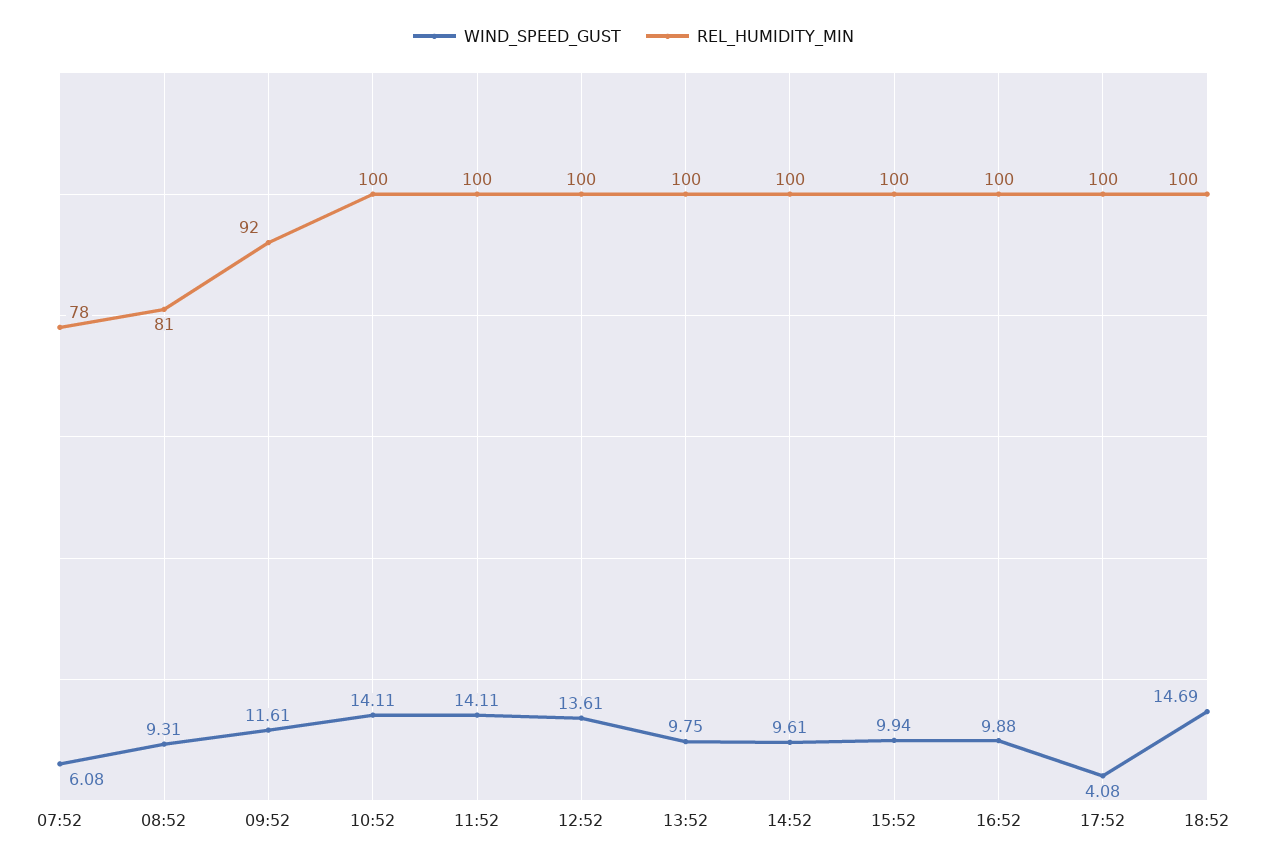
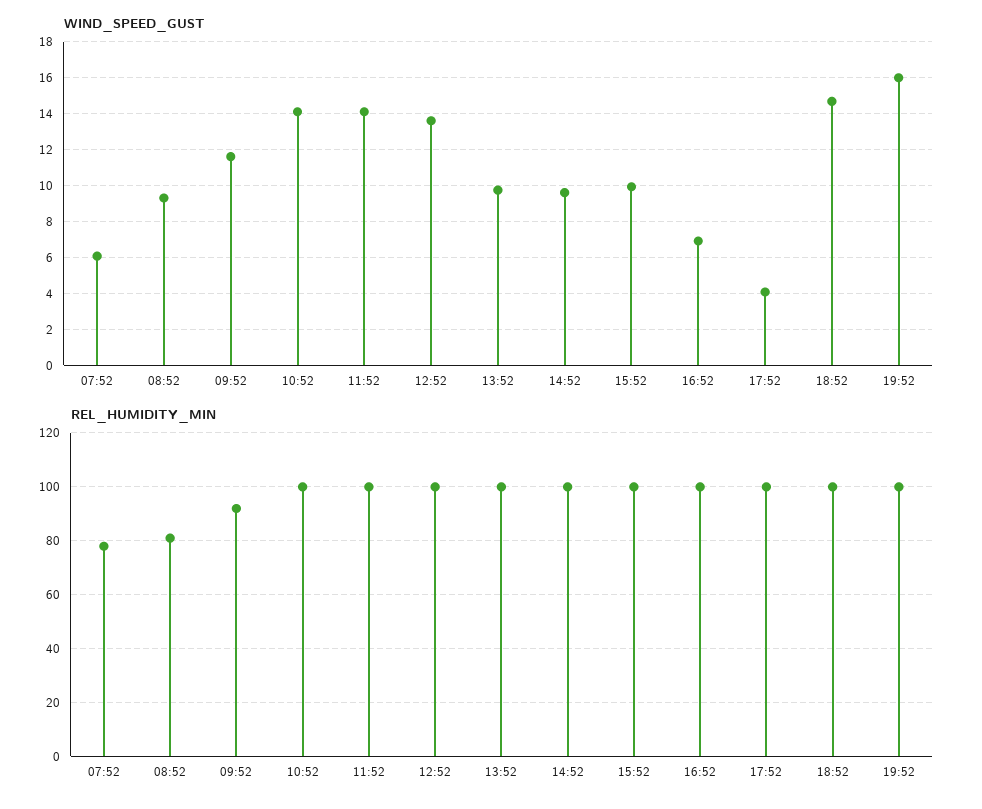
WIND_SPEED_GUST, 16:52: 9.88 -> 7
WIND_SPEED_GUST, 19:52: none -> 16
REL_HUMIDITY_MIN, 19:52: none -> 100

